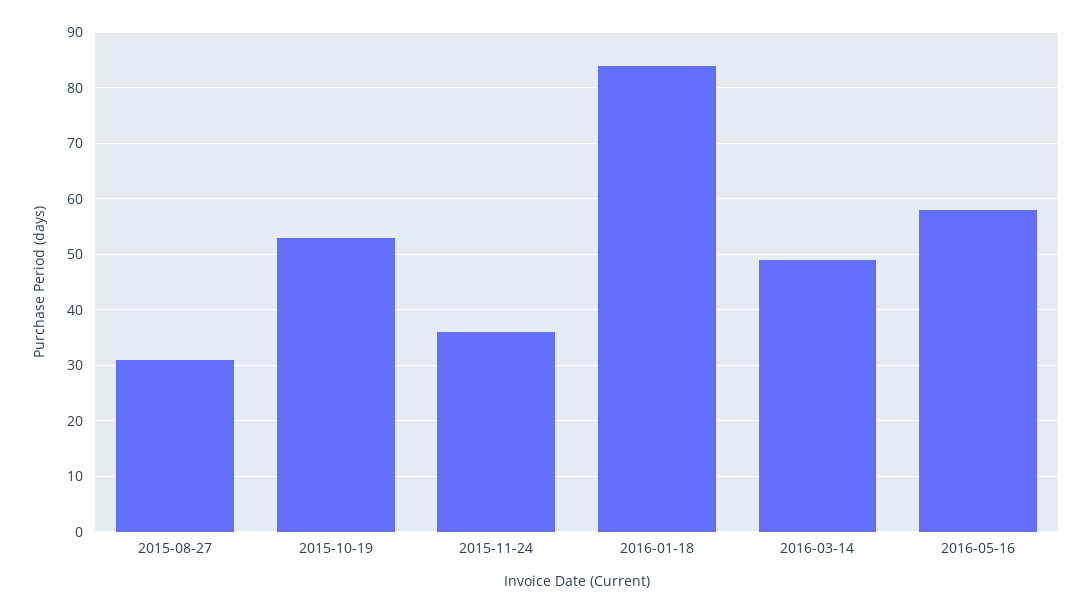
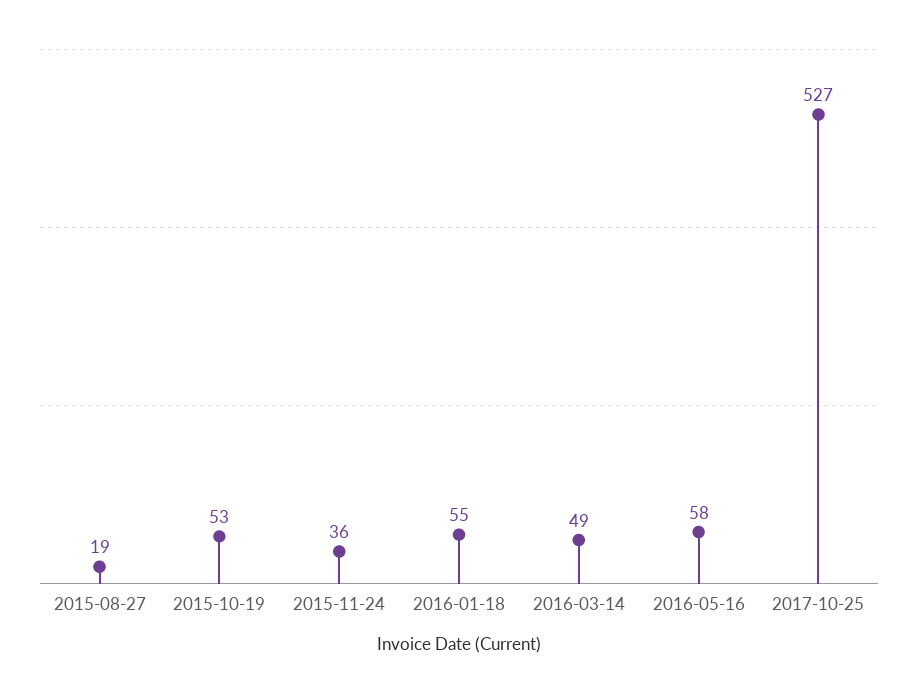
2015-08-27: 30 -> 19
2016-01-18: 85 -> 55
2017-10-25: none -> 527

